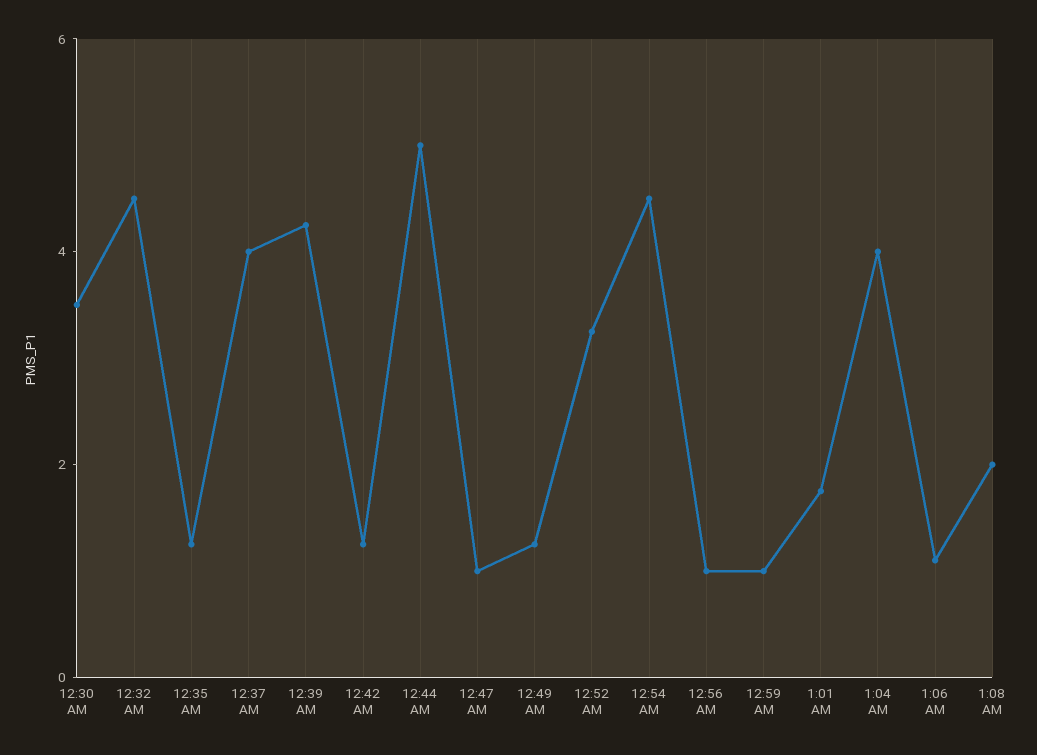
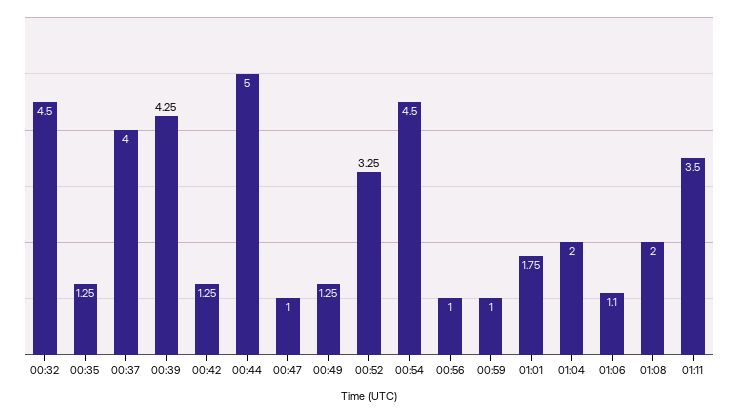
12:30 AM: 3.5 -> none
1:04 AM: 4 -> 2
01:11: none -> 3.5

